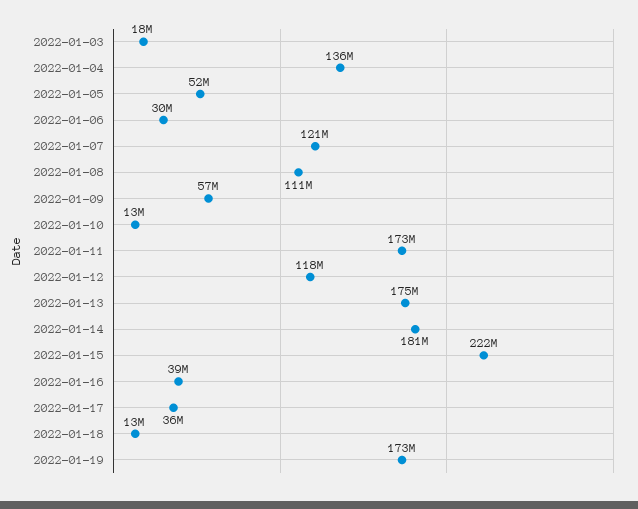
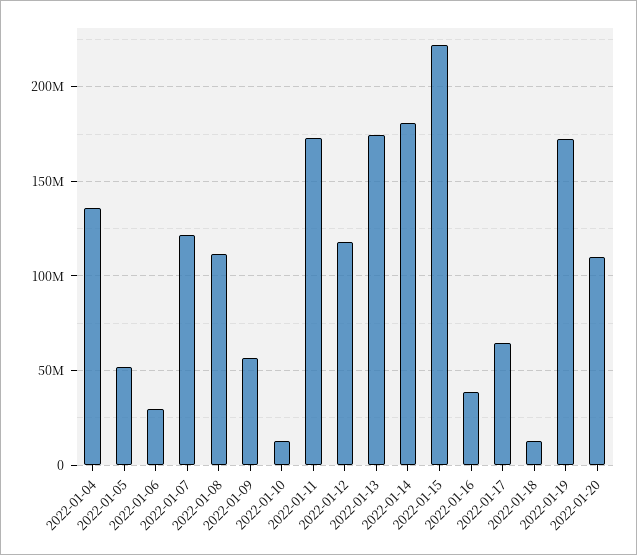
2022-01-03: 18000000 -> none
2022-01-17: 36000000 -> 65000000
2022-01-20: none -> 110000000

